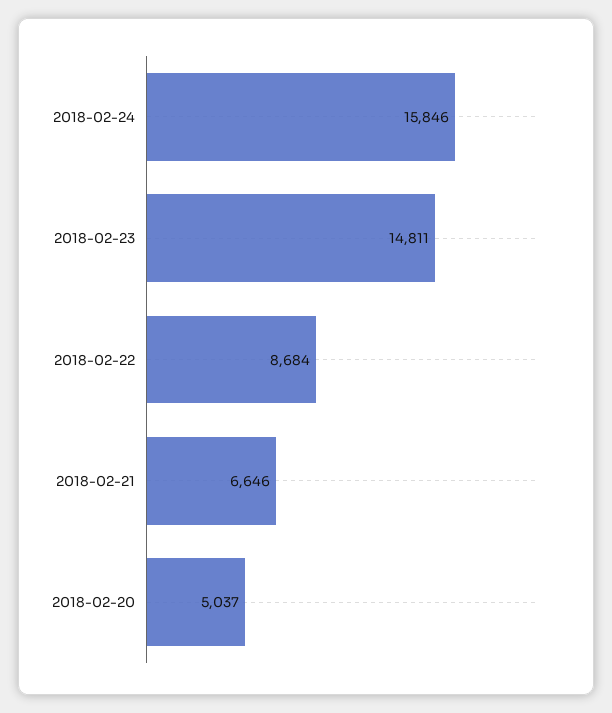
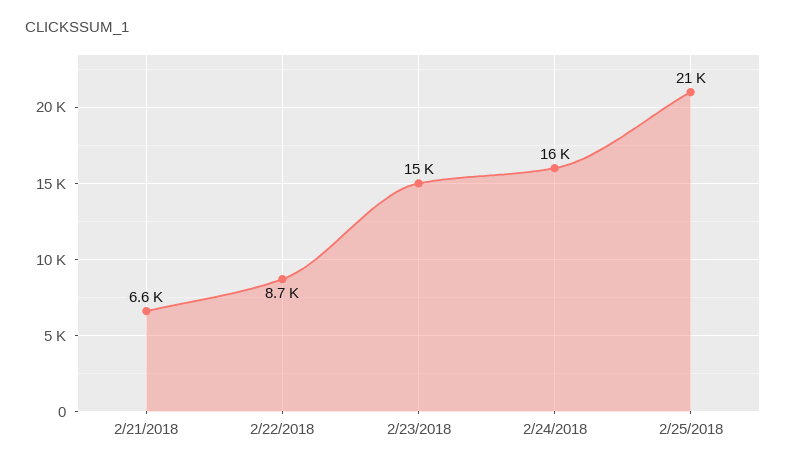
2018-02-20: 5037 -> none
2/25/2018: none -> 21000

